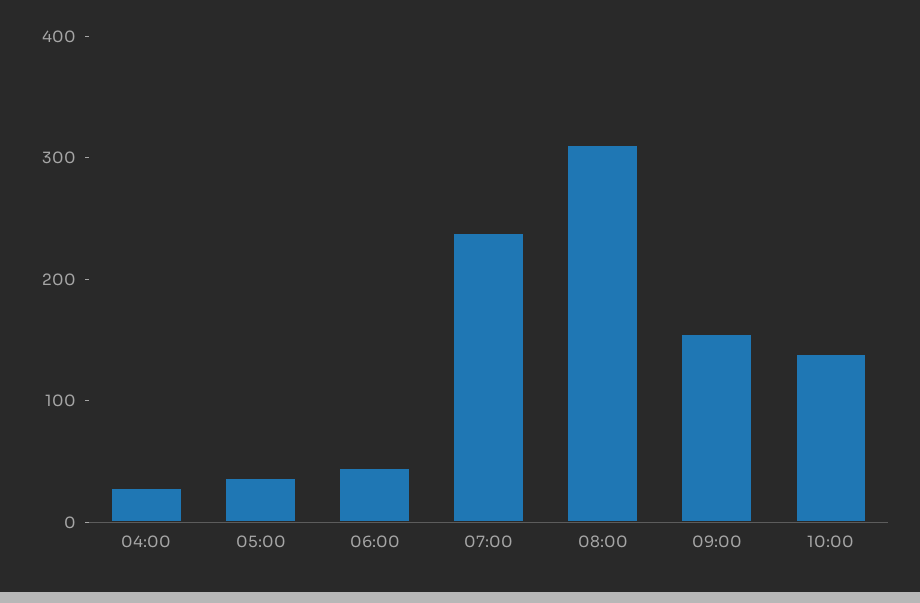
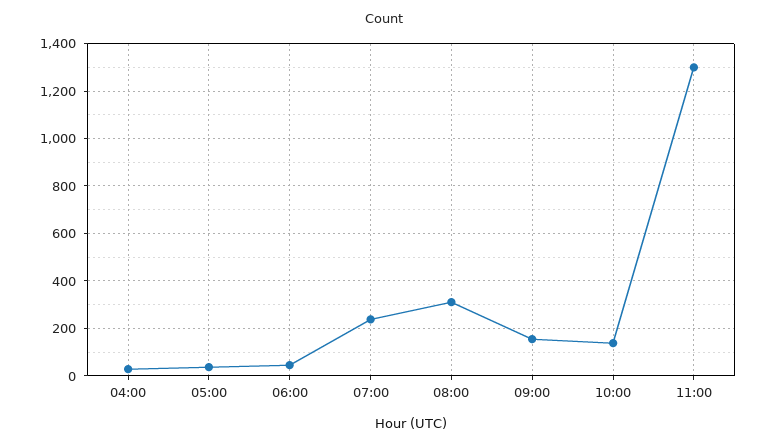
11:00: none -> 1300

